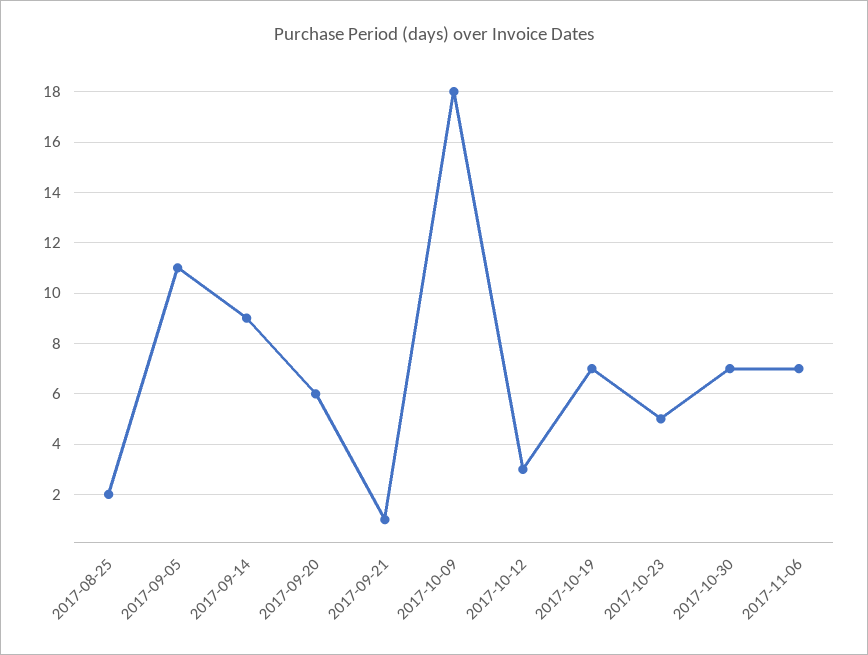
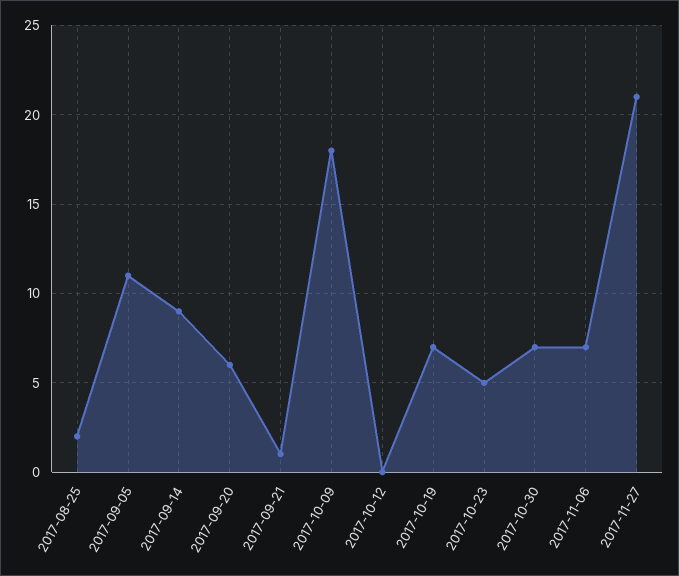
2017-10-12: 3 -> 0
2017-11-27: none -> 21

